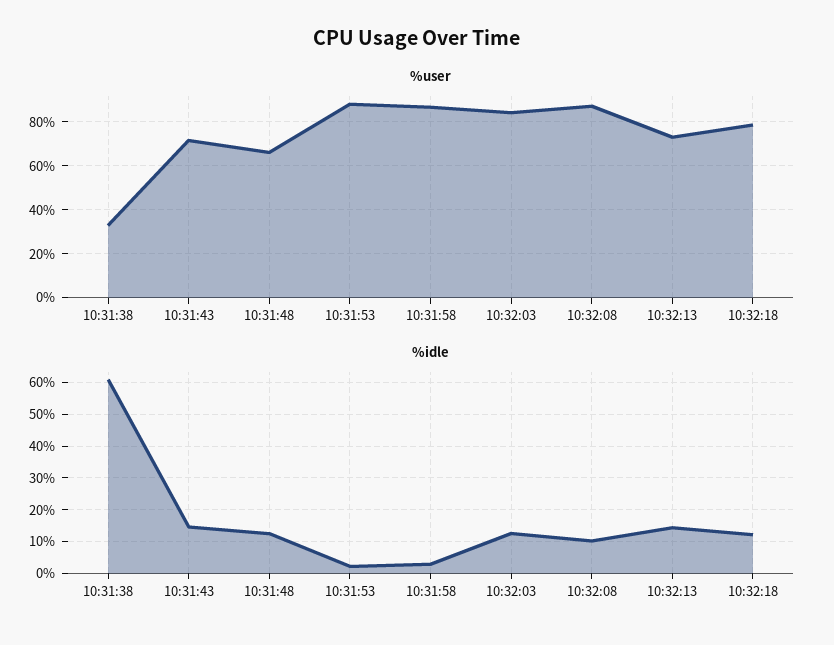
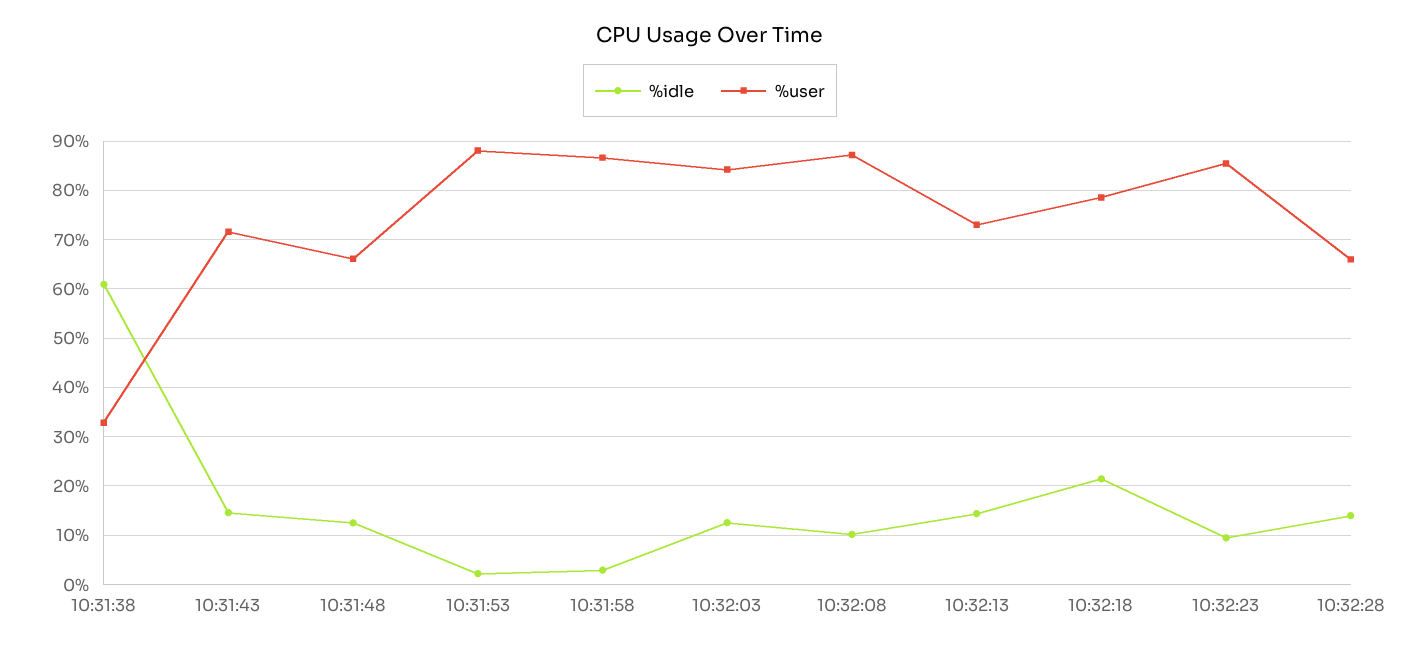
%idle, 10:32:18: 12 -> 22
%idle, 10:32:23: none -> 10
%user, 10:32:23: none -> 86
%idle, 10:32:28: none -> 14
%user, 10:32:28: none -> 66

